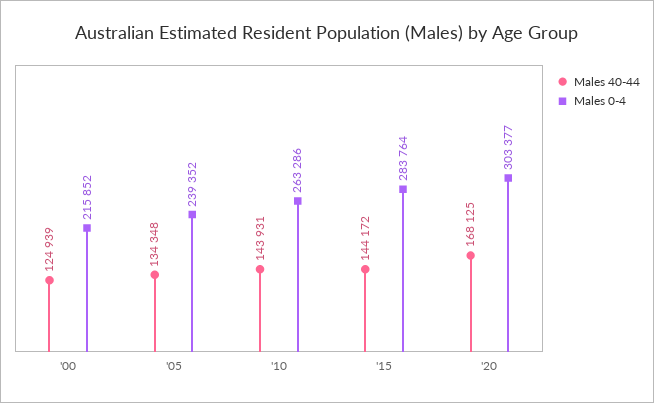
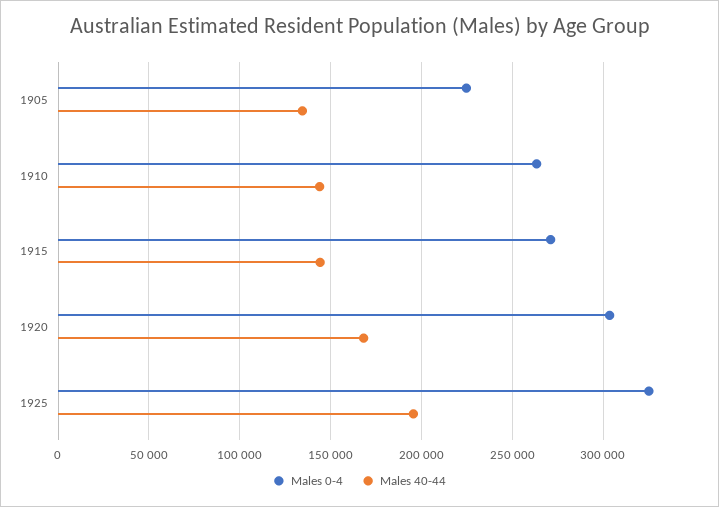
Males 40-44, '00: 124939 -> none
Males 0-4, '00: 215852 -> none
Males 0-4, '05: 239352 -> 225000
Males 0-4, '15: 283764 -> 270000
Males 0-4, 1925: none -> 325000
Males 40-44, 1925: none -> 195000

